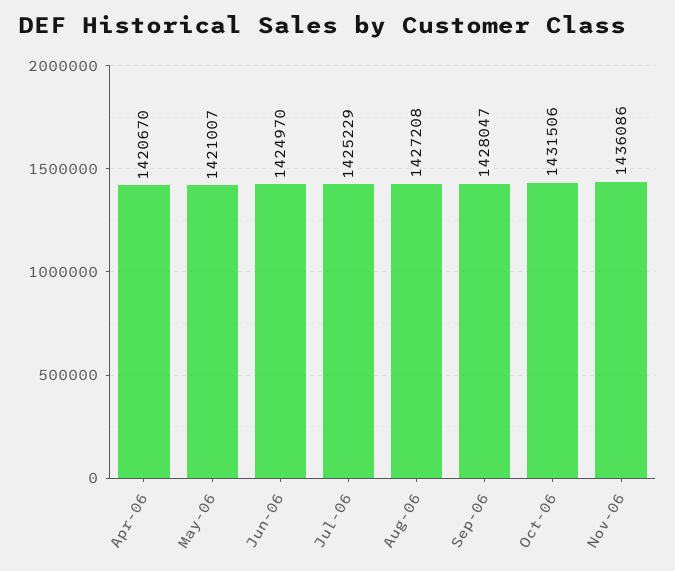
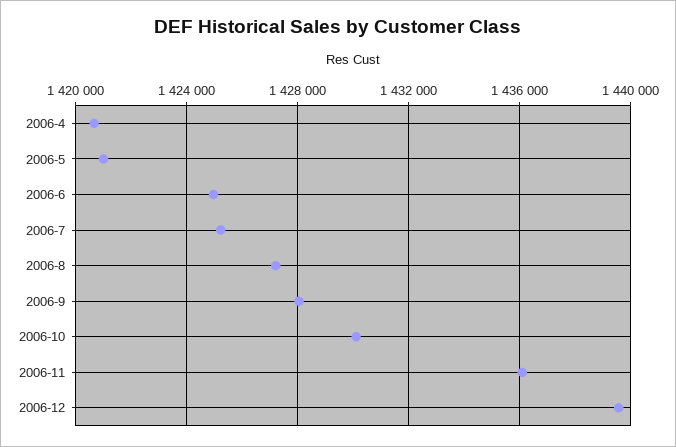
Oct-06: 1431506 -> 1430000
2006-12: none -> 1439500

